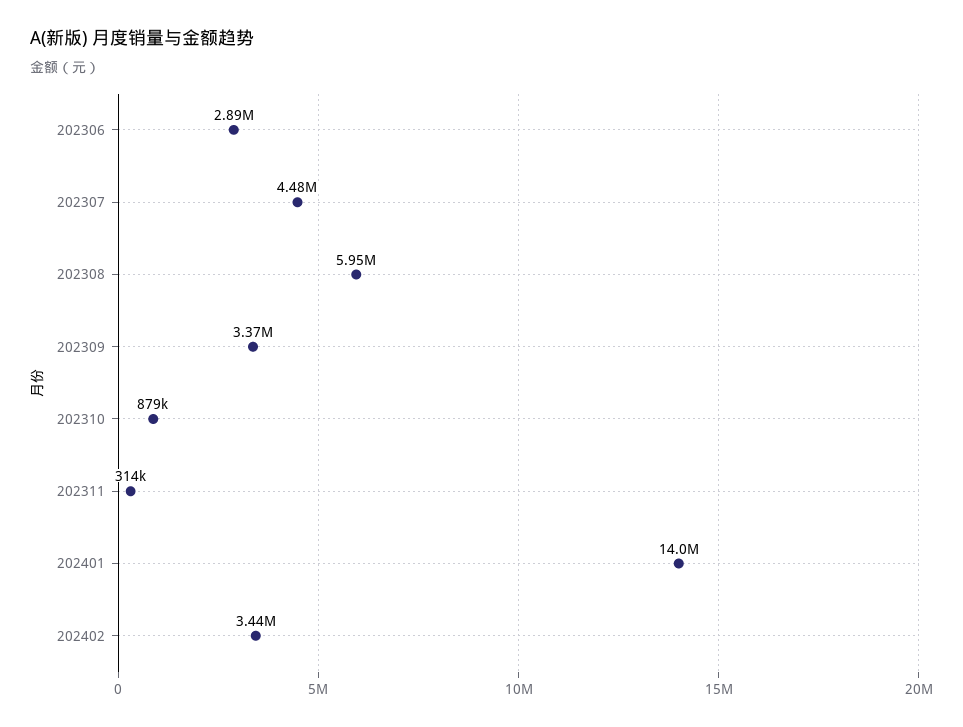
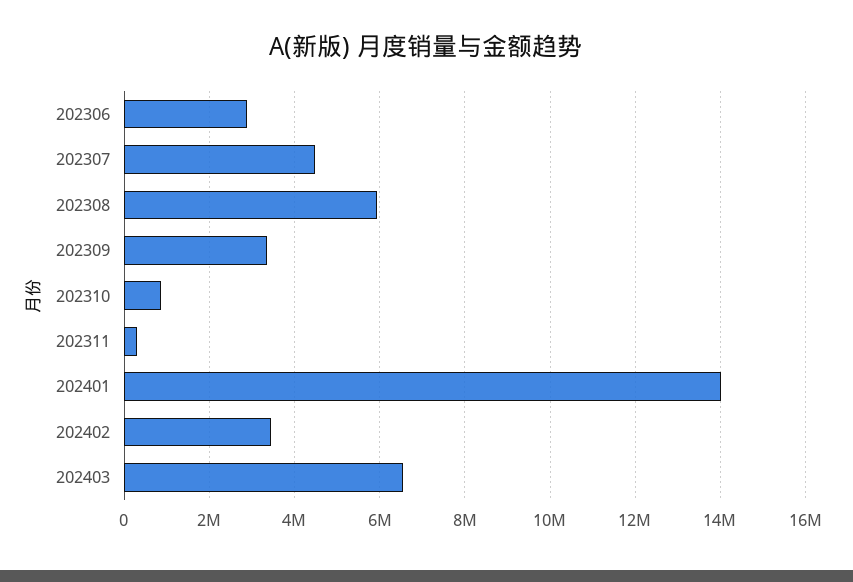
202403: none -> 6600000

